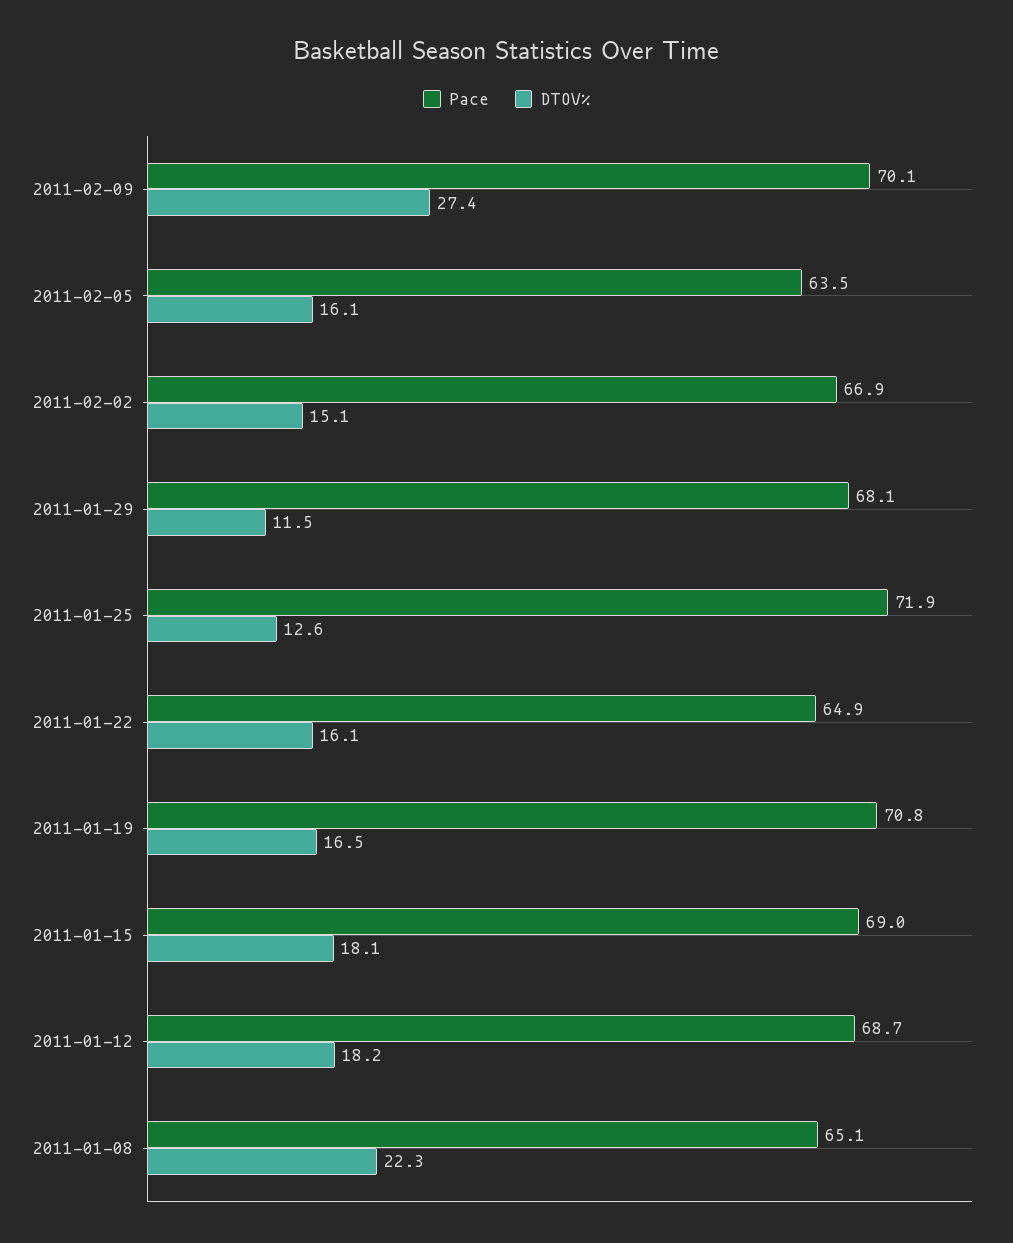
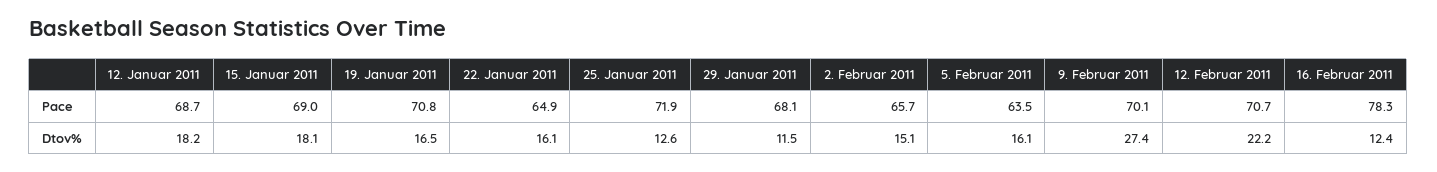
Pace, 2011-02-02: 66.9 -> 65.7
Pace, 2011-01-08: 65.1 -> none
DTOV%, 2011-01-08: 22.3 -> none
Pace, 12. Februar 2011: none -> 70.7
Pace, 16. Februar 2011: none -> 78.3
DTOV%, 12. Februar 2011: none -> 22.2
DTOV%, 16. Februar 2011: none -> 12.4

